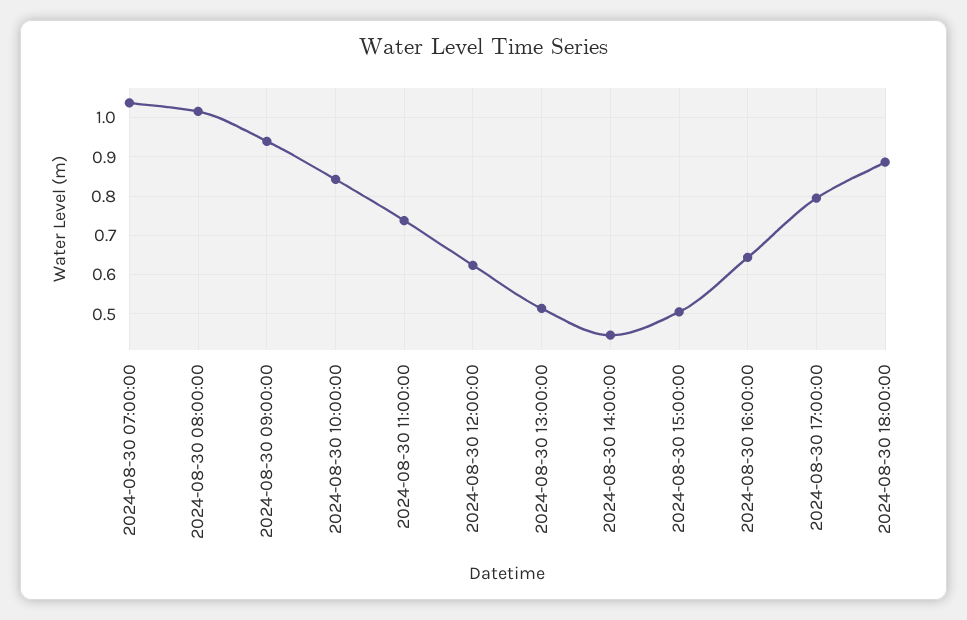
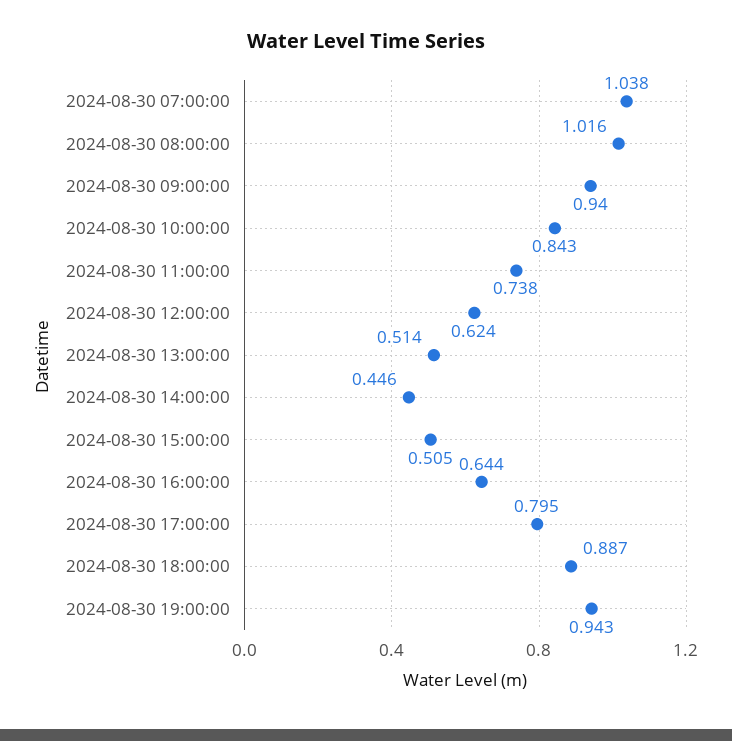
2024-08-30 19:00:00: none -> 0.943

